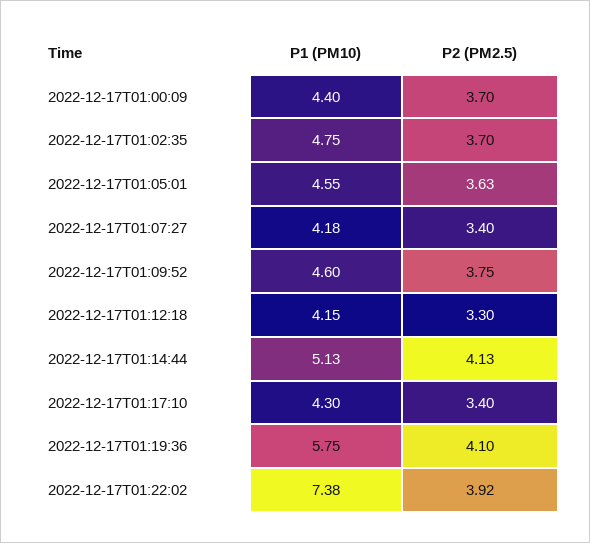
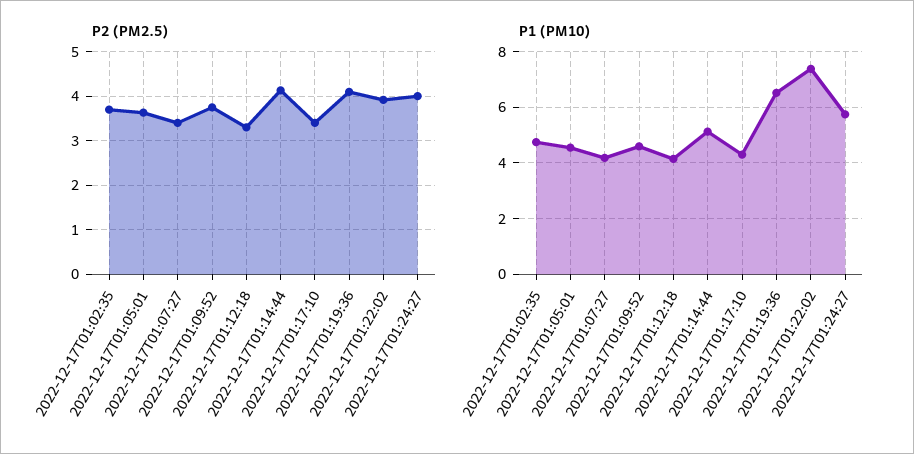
P1 (PM10), 2022-12-17T01:00:09: 4.4 -> none
P2 (PM2.5), 2022-12-17T01:00:09: 3.7 -> none
P1 (PM10), 2022-12-17T01:19:36: 5.75 -> 6.5
P2 (PM2.5), 2022-12-17T01:24:27: none -> 4
P1 (PM10), 2022-12-17T01:24:27: none -> 5.75

